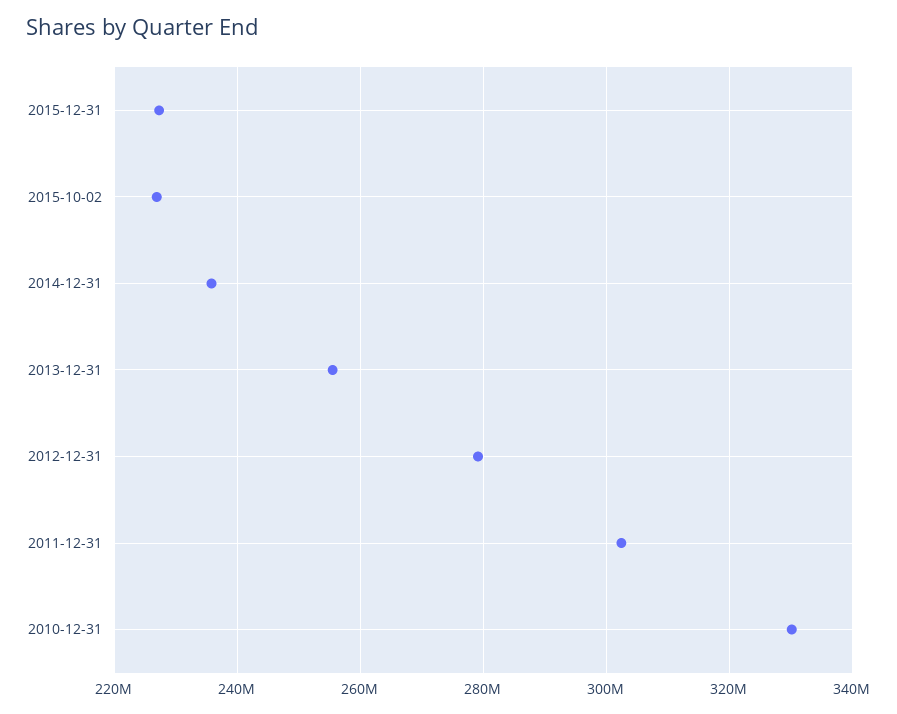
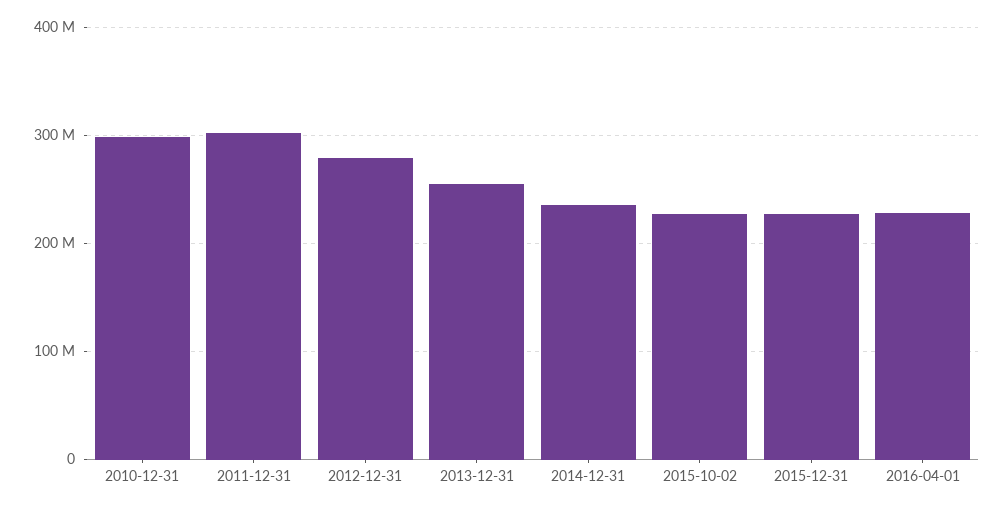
2010-12-31: 330000000 -> 300000000
2016-04-01: none -> 230000000

